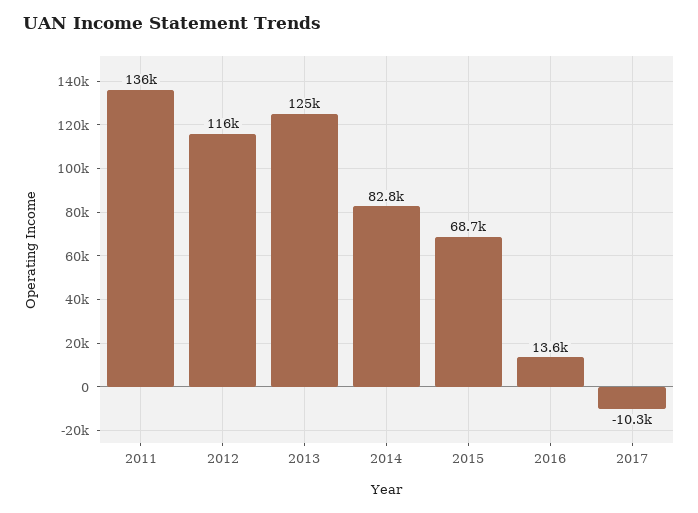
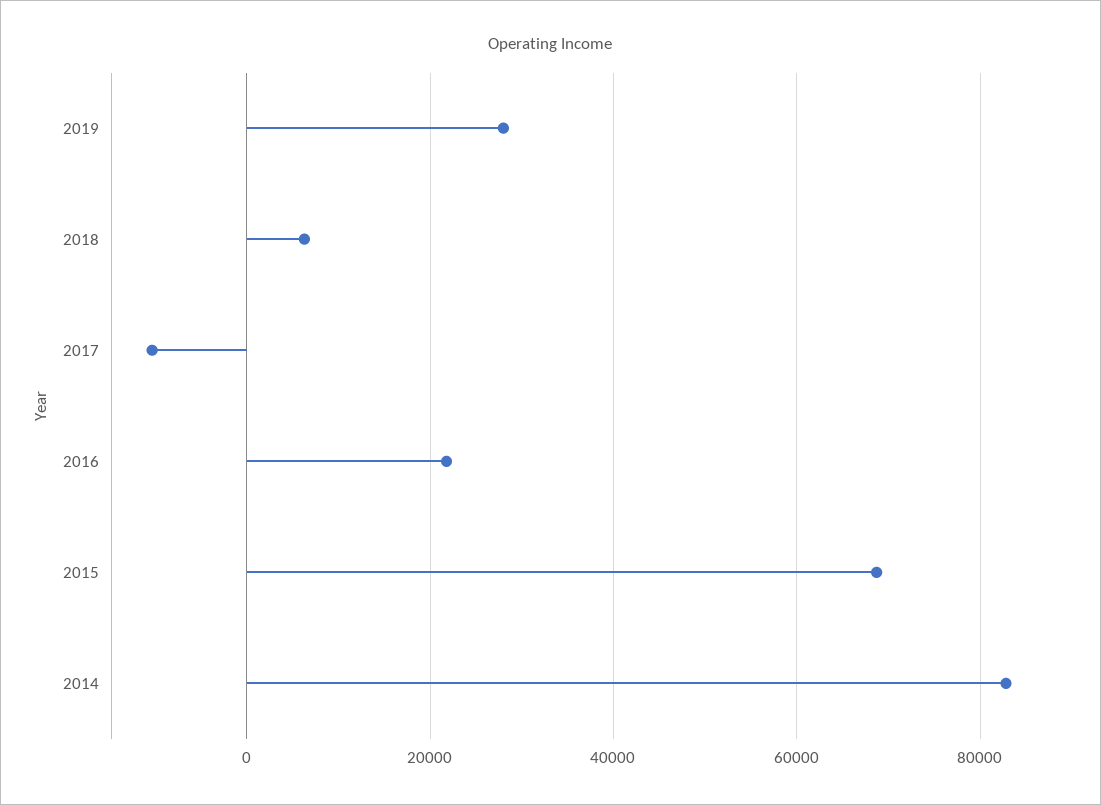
2011: 136000 -> none
2012: 116000 -> none
2013: 125000 -> none
2016: 13600 -> 22000
2019: none -> 28000
2018: none -> 6000

